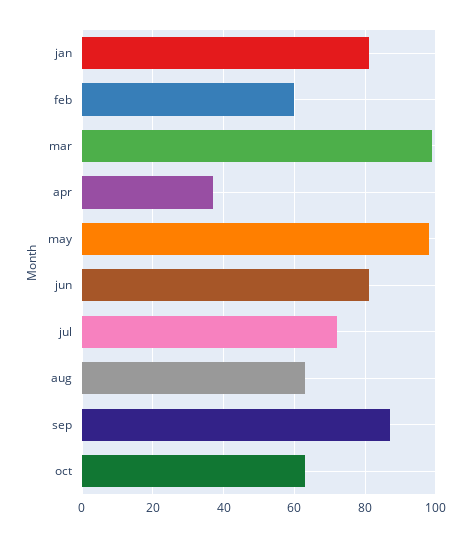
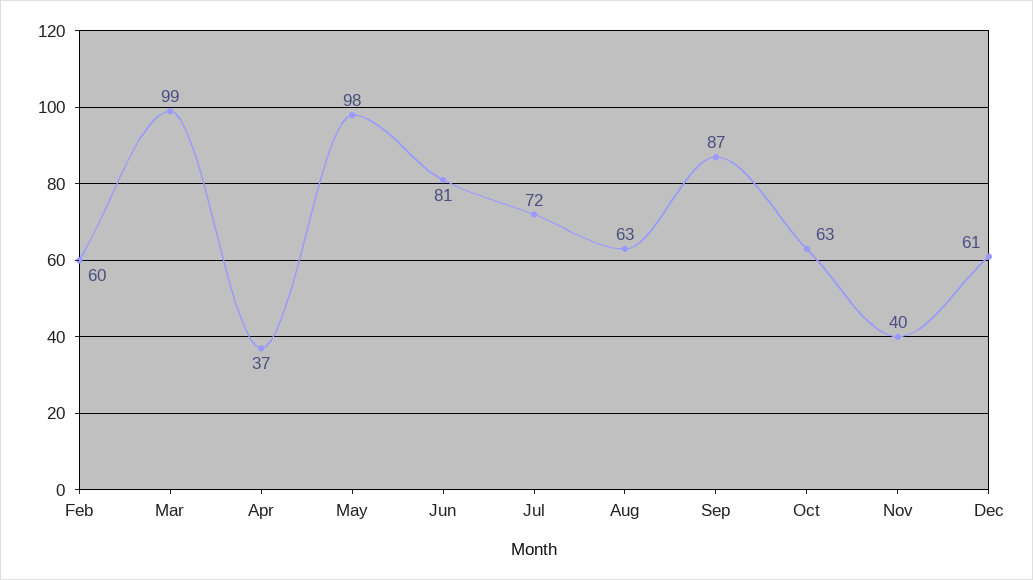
jan: 80 -> none
Nov: none -> 40
Dec: none -> 61

